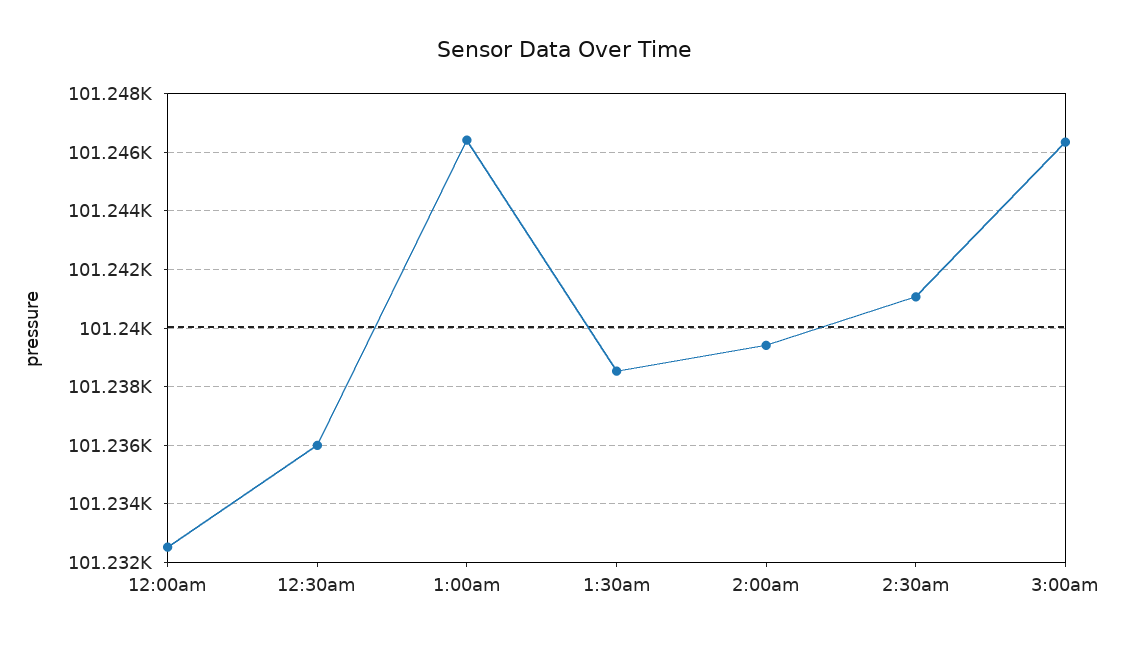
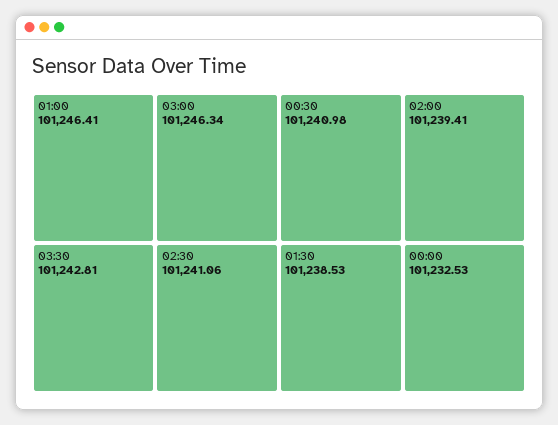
12:30am: 101236 -> 101240.98
03:30: none -> 101242.81

